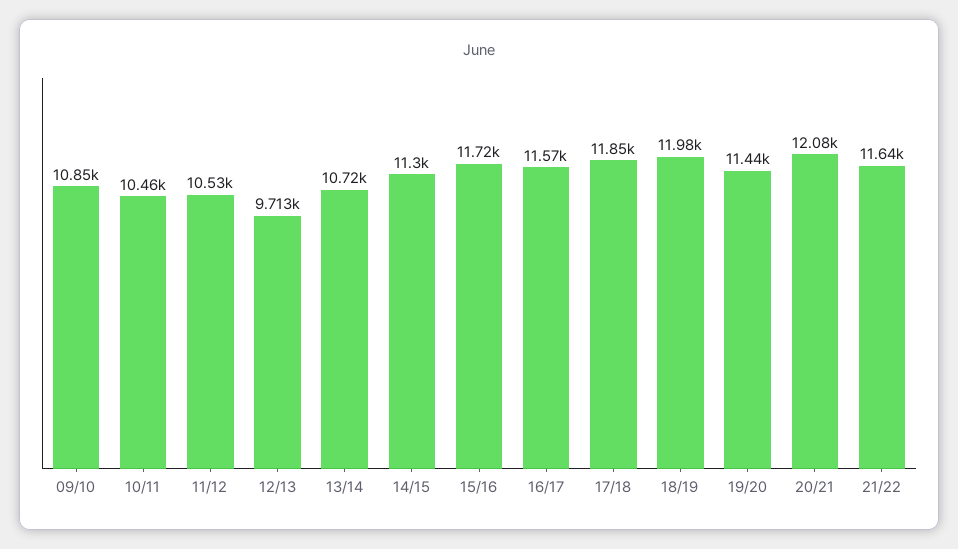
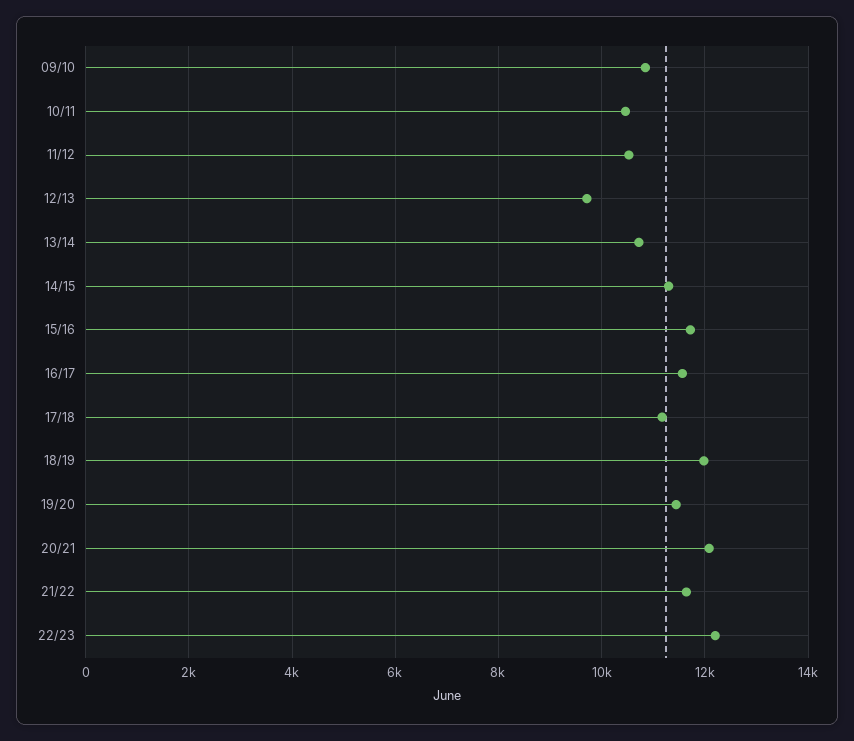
17/18: 11850 -> 11200
22/23: none -> 12200

